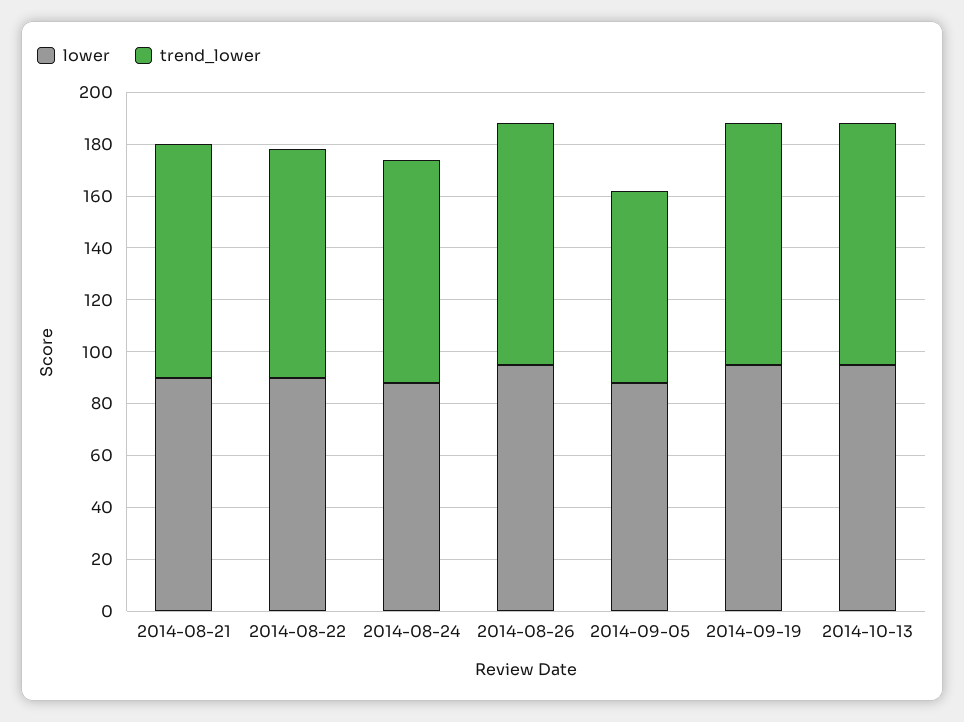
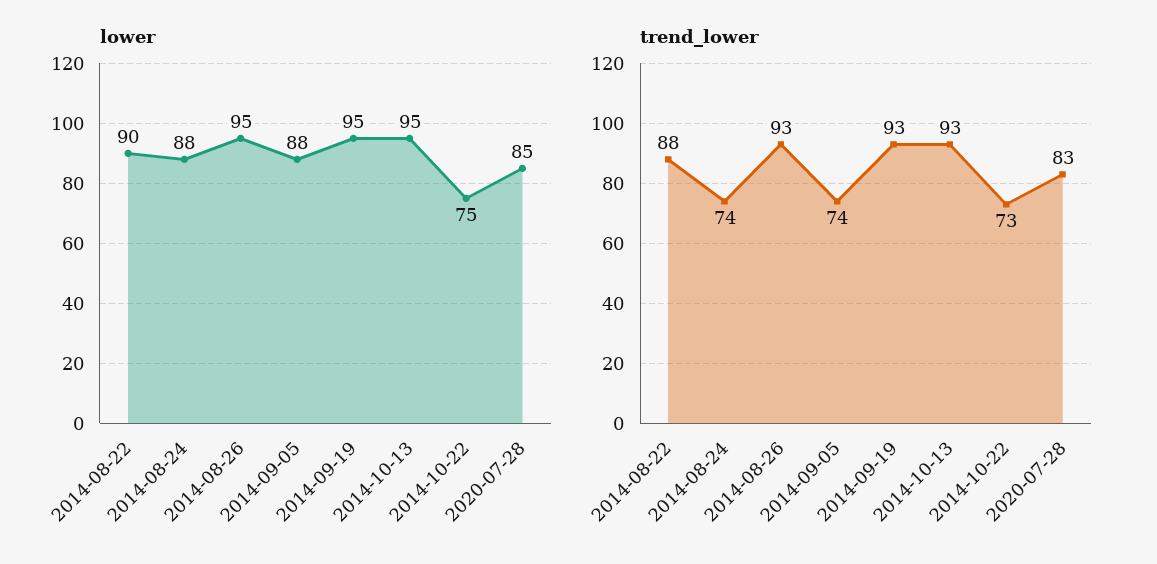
lower, 2014-08-21: 90 -> none
trend_lower, 2014-08-21: 90 -> none
trend_lower, 2014-08-24: 85 -> 74
lower, 2014-10-22: none -> 75
lower, 2020-07-28: none -> 85
trend_lower, 2014-10-22: none -> 73
trend_lower, 2020-07-28: none -> 83

